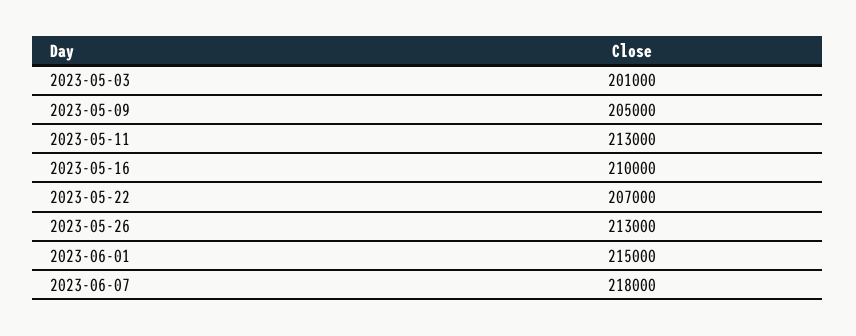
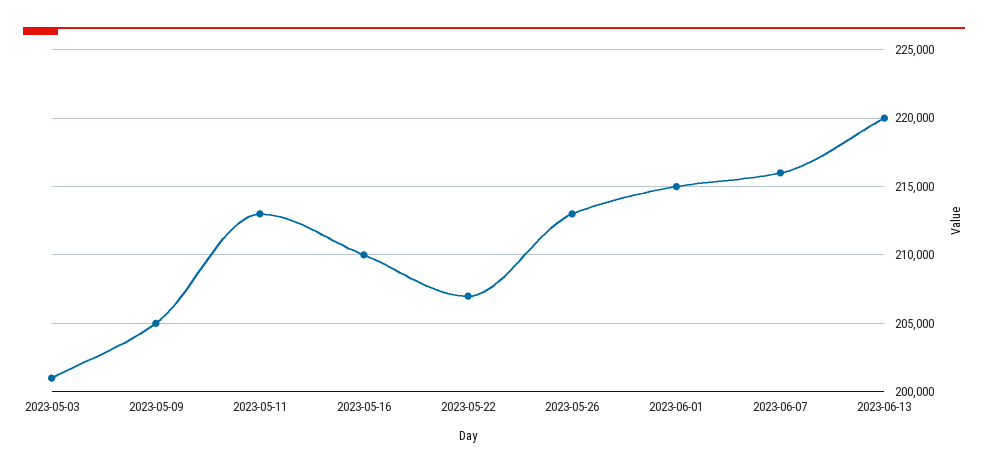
2023-06-07: 218000 -> 216000
2023-06-13: none -> 220000

